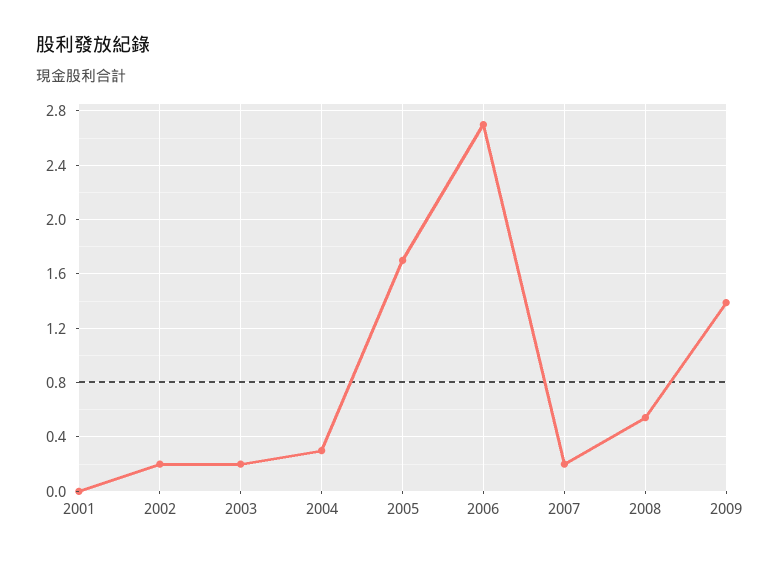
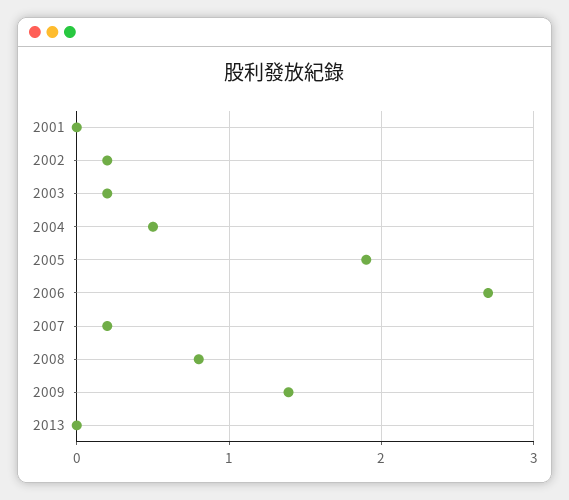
2004: 0.3 -> 0.5
2005: 1.7 -> 1.9
2008: 0.55 -> 0.8
2013: none -> 0

